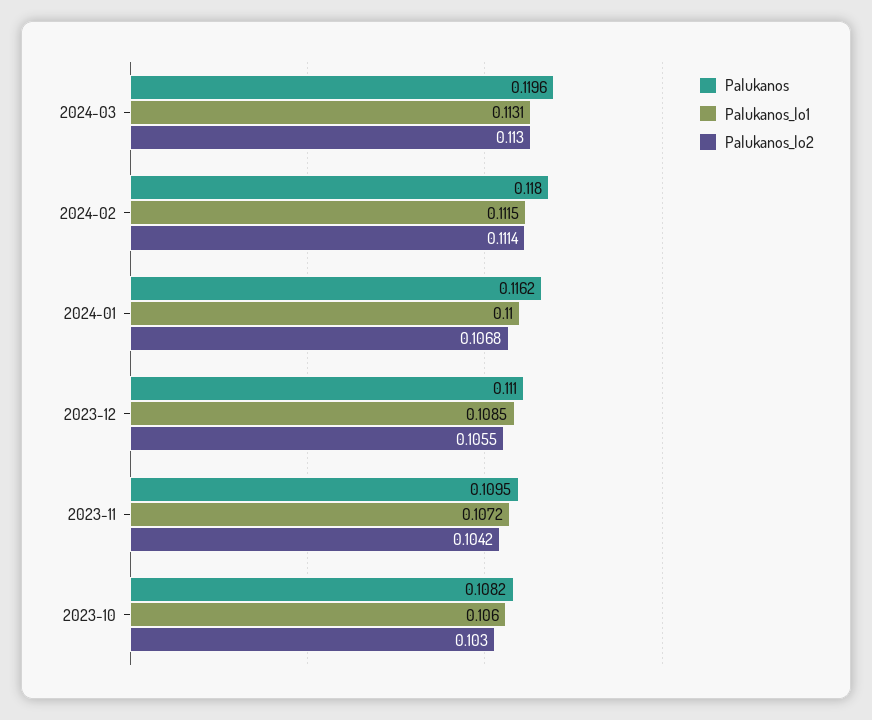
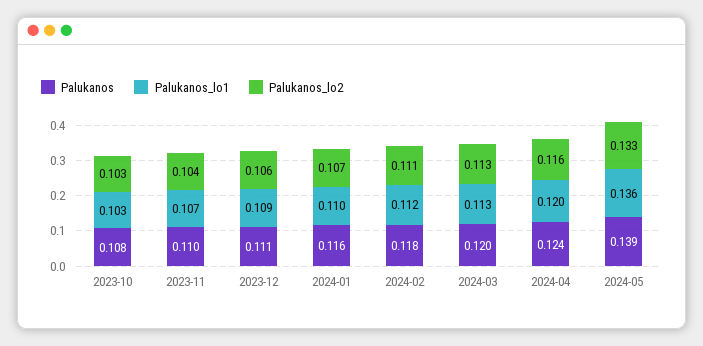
Palukanos_lo1, 2023-10: 0.106 -> 0.103
Palukanos, 2024-04: none -> 0.124
Palukanos_lo1, 2024-04: none -> 0.12
Palukanos_lo2, 2024-04: none -> 0.116
Palukanos, 2024-05: none -> 0.139
Palukanos_lo1, 2024-05: none -> 0.136
Palukanos_lo2, 2024-05: none -> 0.133

